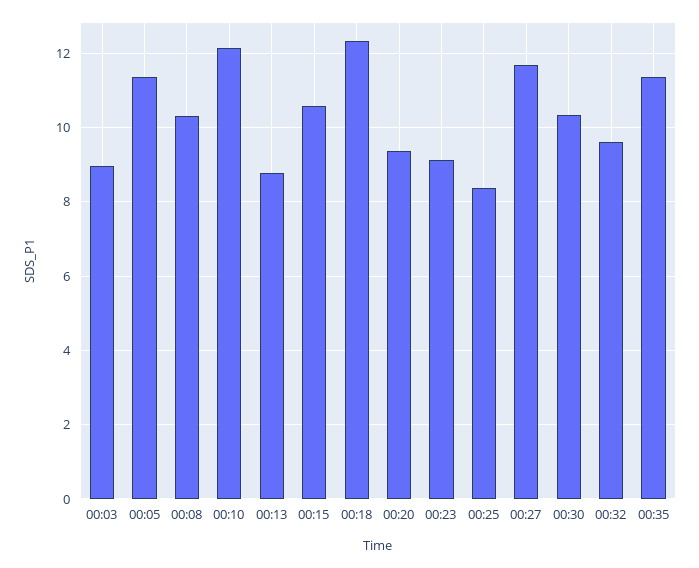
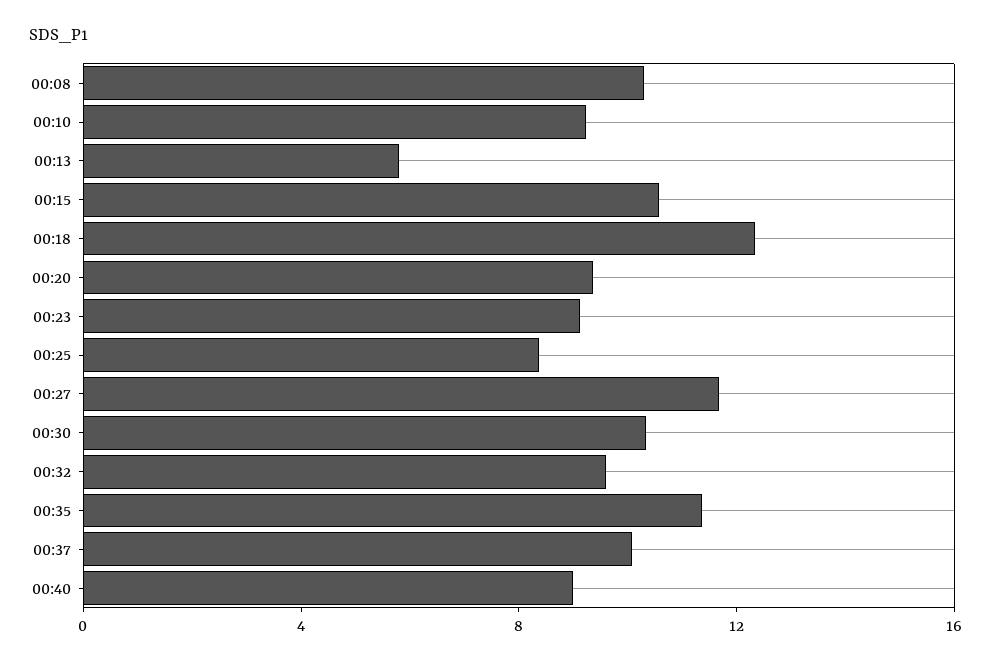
00:03: 9 -> none
00:05: 11.4 -> none
00:10: 12.2 -> 9
00:13: 8.8 -> 6
00:37: none -> 10
00:40: none -> 9

